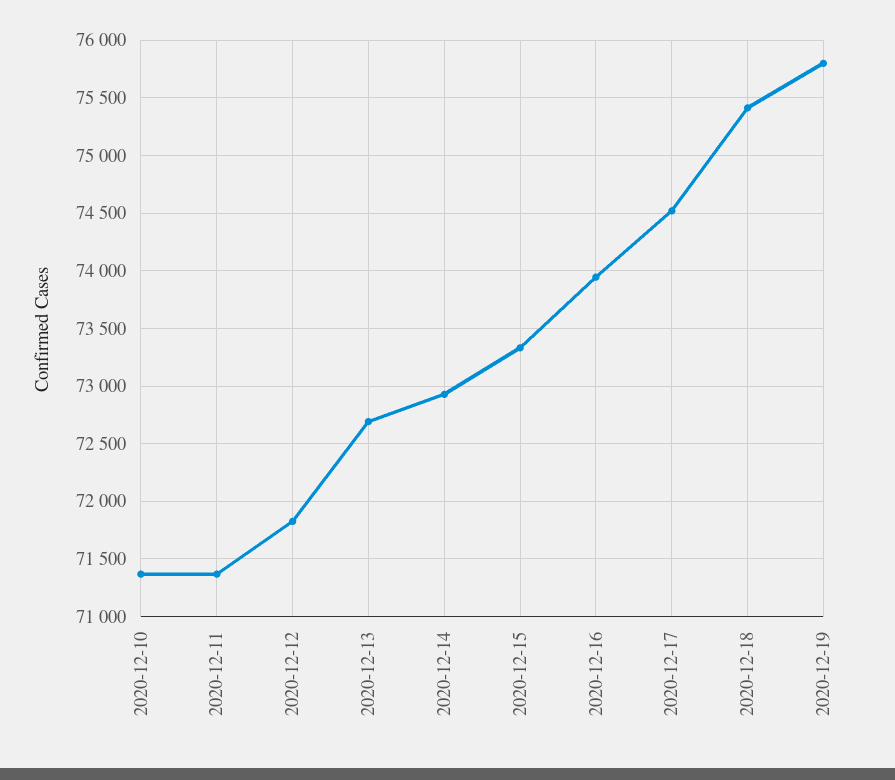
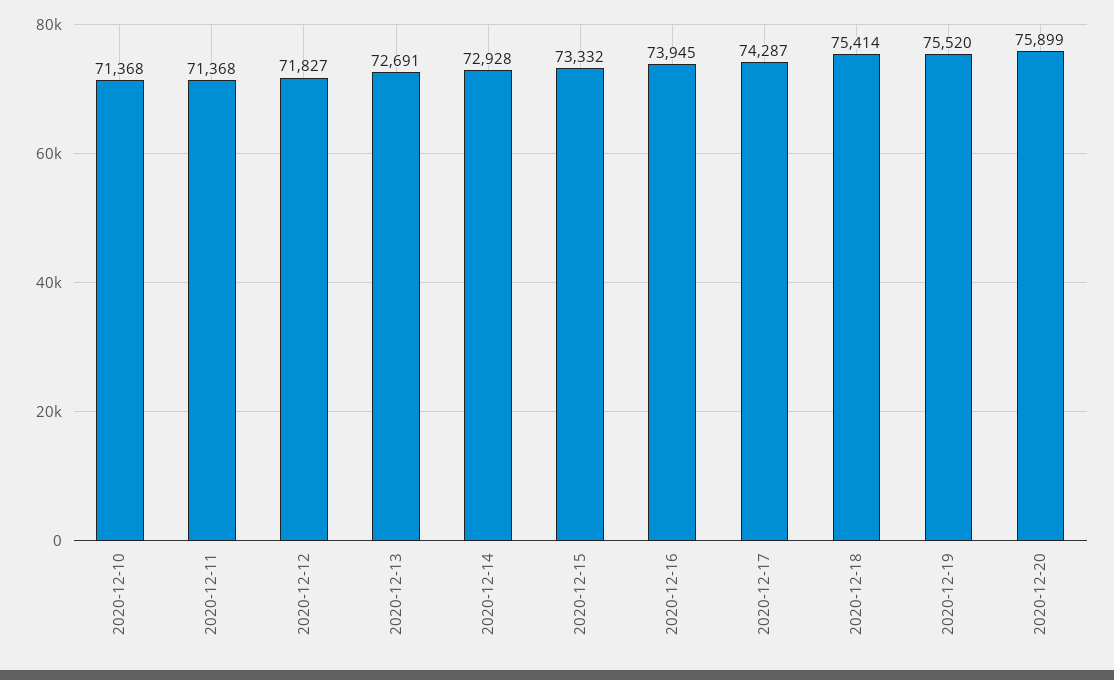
2020-12-17: 74500 -> 74287
2020-12-19: 75800 -> 75520
2020-12-20: none -> 75899

